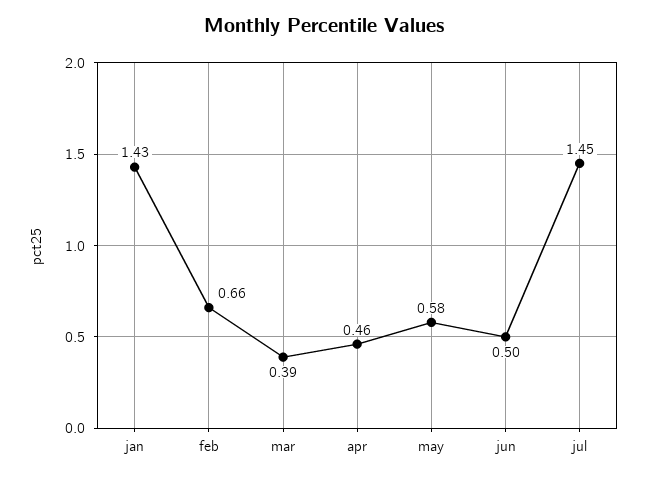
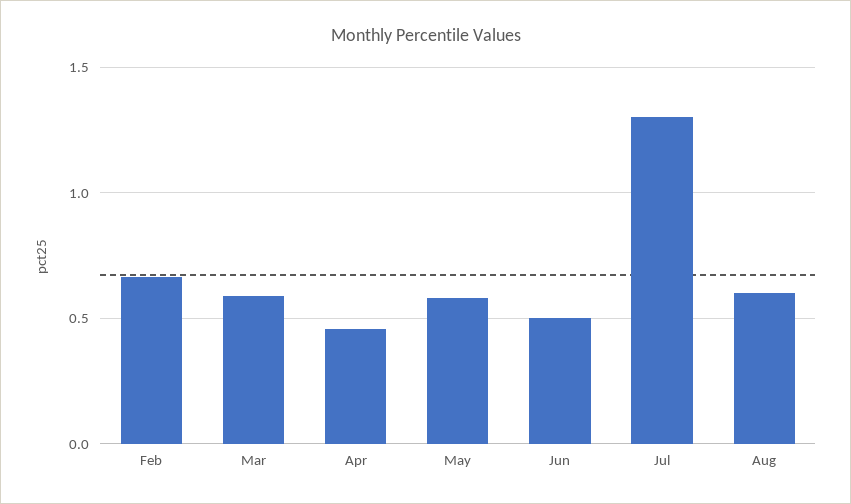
jan: 1.43 -> none
mar: 0.39 -> 0.6
jul: 1.45 -> 1.3
Aug: none -> 0.6

